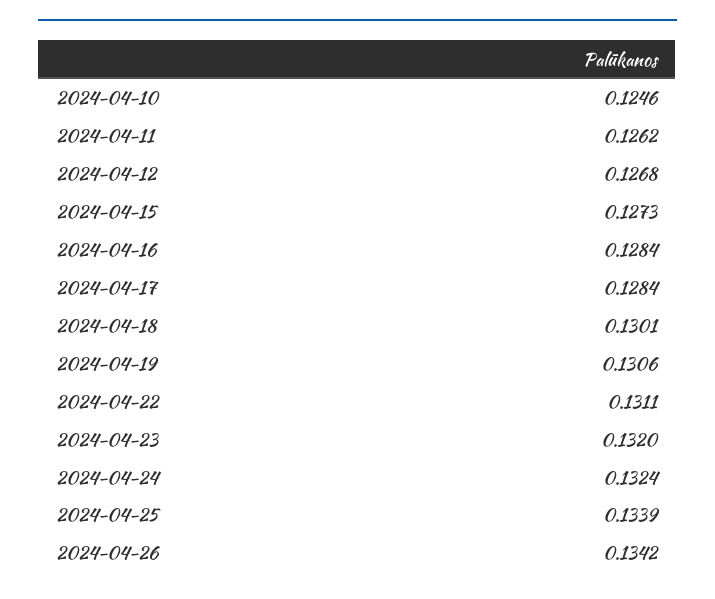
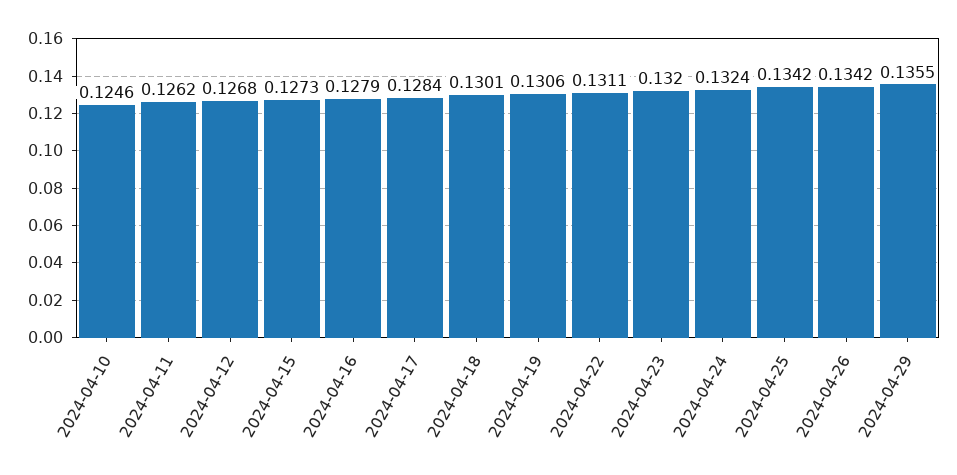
2024-04-16: 0.1284 -> 0.1279
2024-04-25: 0.1339 -> 0.1342
2024-04-29: none -> 0.1355

